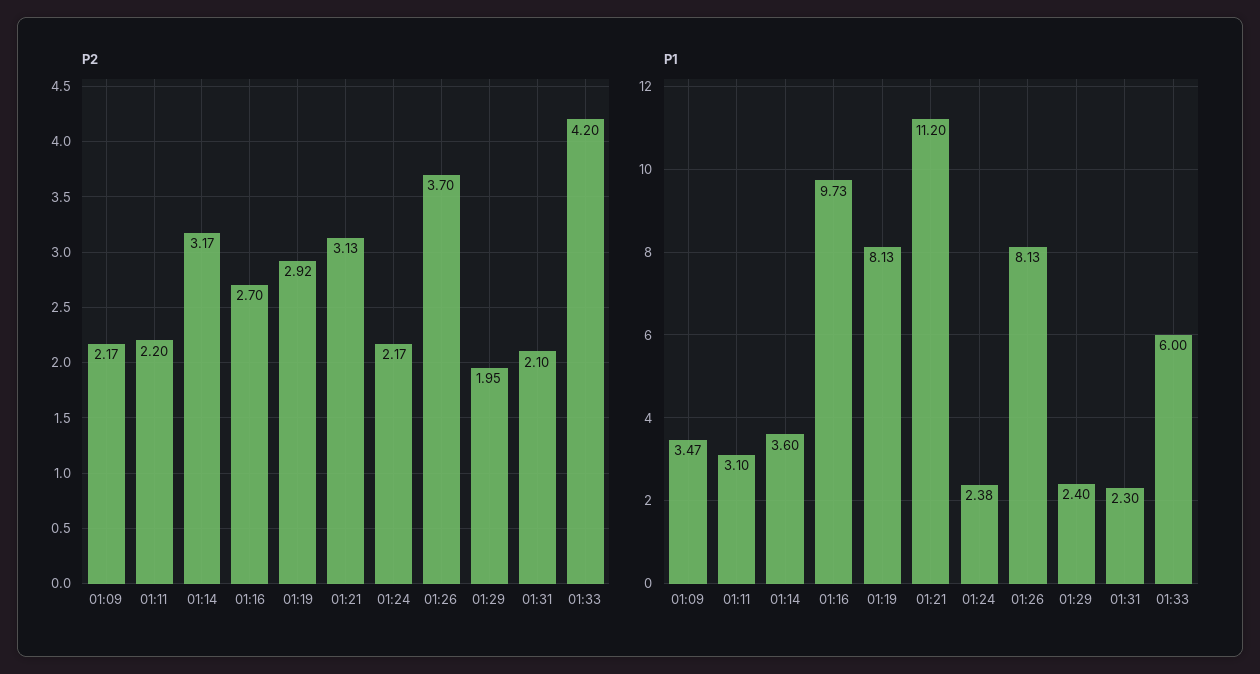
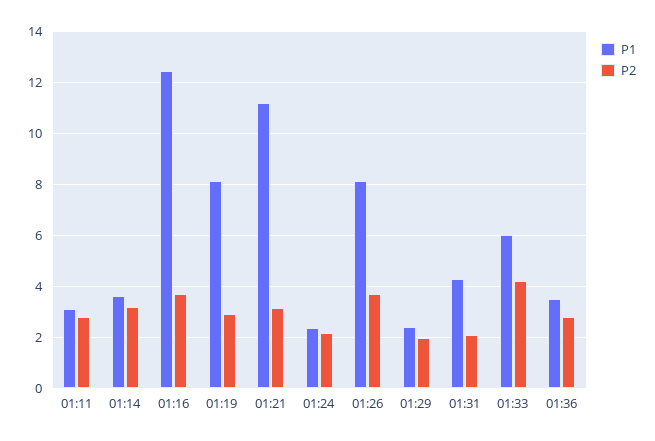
P2, 01:09: 2.17 -> none
P2, 01:11: 2.2 -> 2.75
P2, 01:16: 2.7 -> 3.75
P1, 01:09: 3.47 -> none
P1, 01:16: 9.73 -> 12.5
P1, 01:31: 2.3 -> 4.25
P1, 01:36: none -> 3.5
P2, 01:36: none -> 2.75

